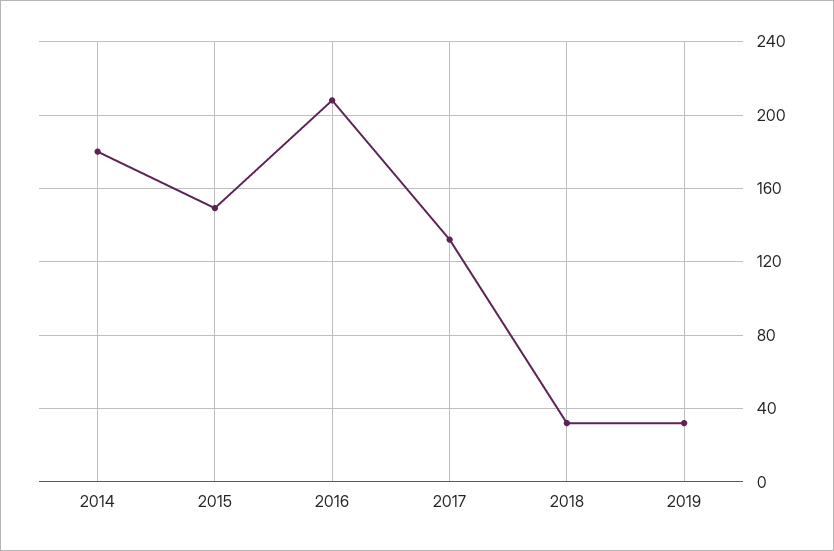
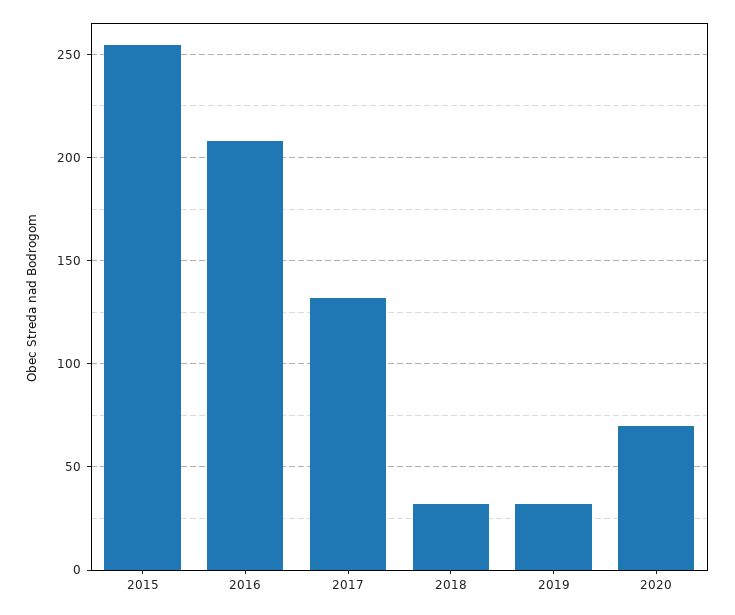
2014: 180 -> none
2015: 150 -> 255
2020: none -> 70

